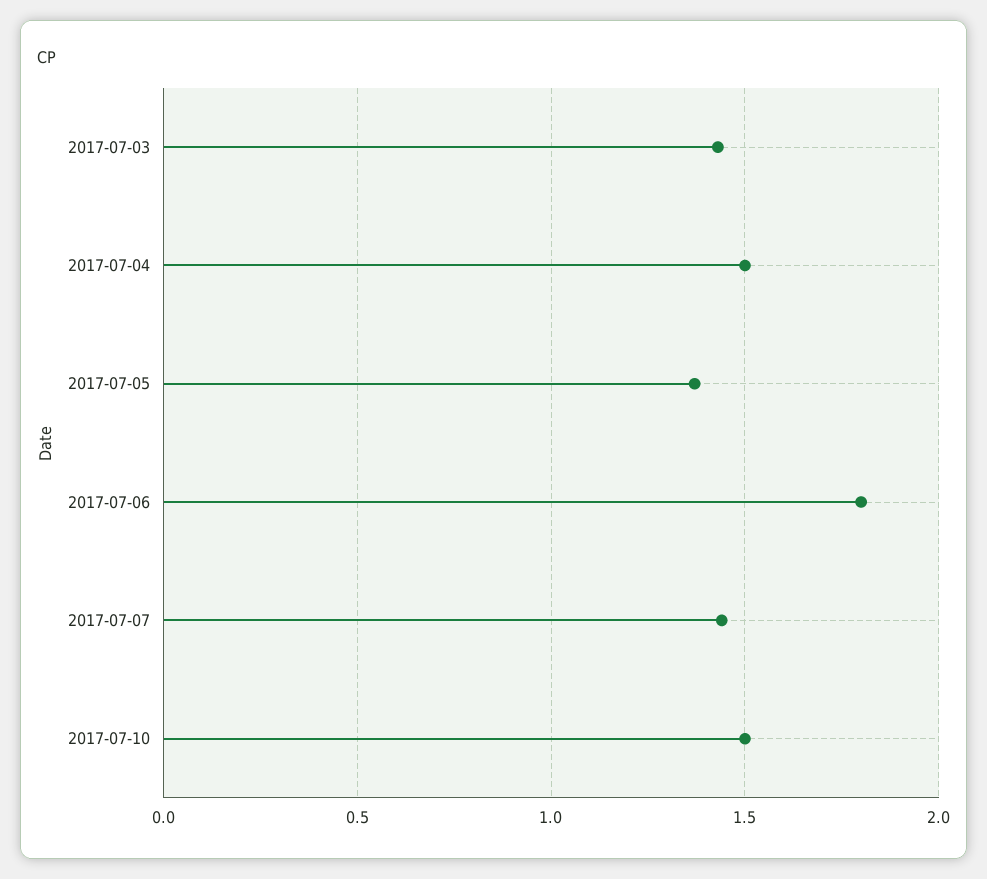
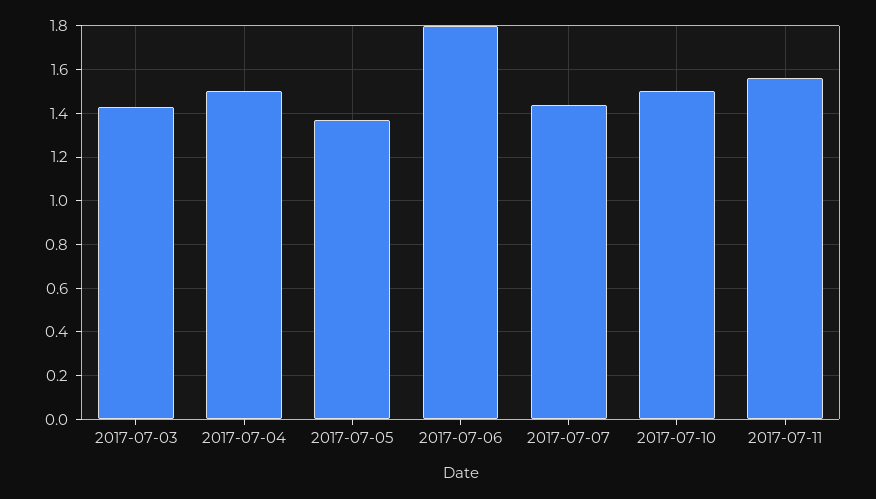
2017-07-11: none -> 1.55

